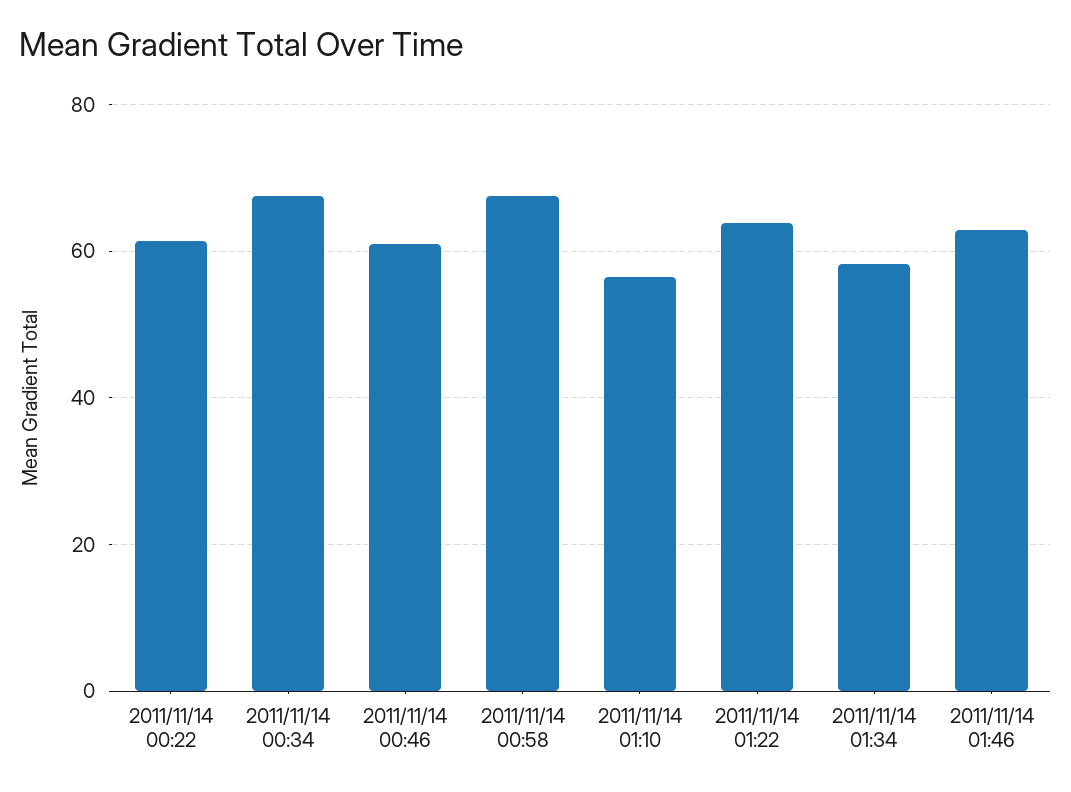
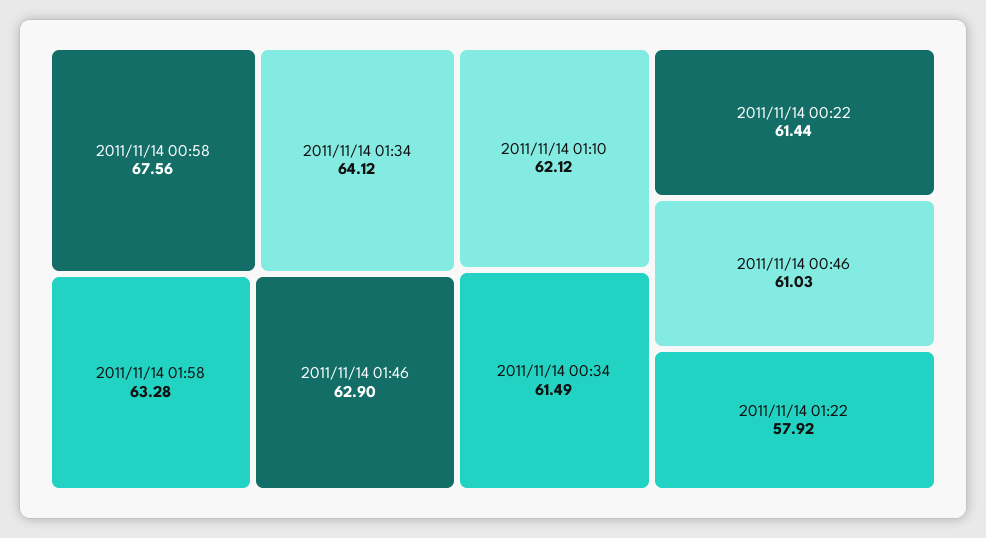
2011/11/14 00:34: 68 -> 61.49
2011/11/14 01:10: 56 -> 62.12
2011/11/14 01:22: 64 -> 57.92
2011/11/14 01:34: 58 -> 64.12
2011/11/14 01:58: none -> 63.28

